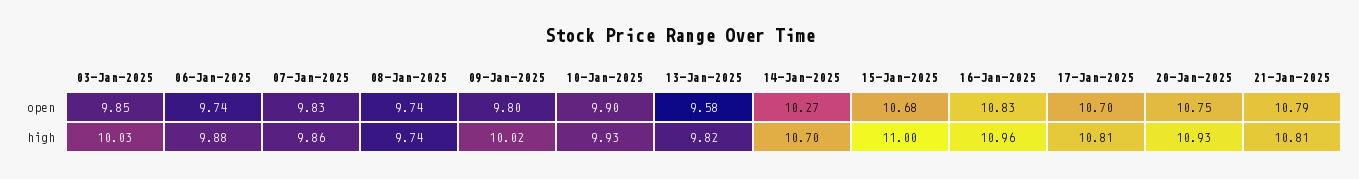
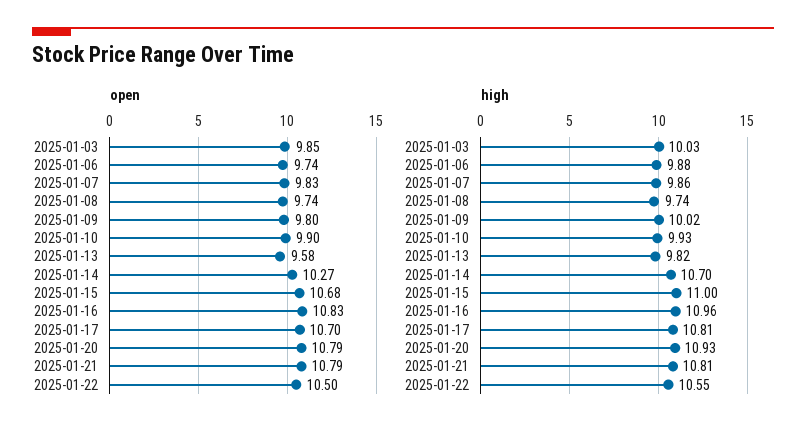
open, 20-Jan-2025: 10.75 -> 10.79
open, 2025-01-22: none -> 10.5
high, 2025-01-22: none -> 10.55

